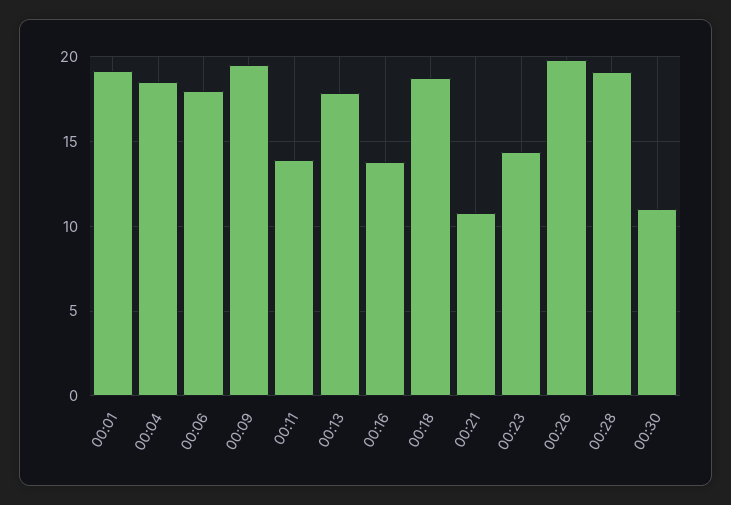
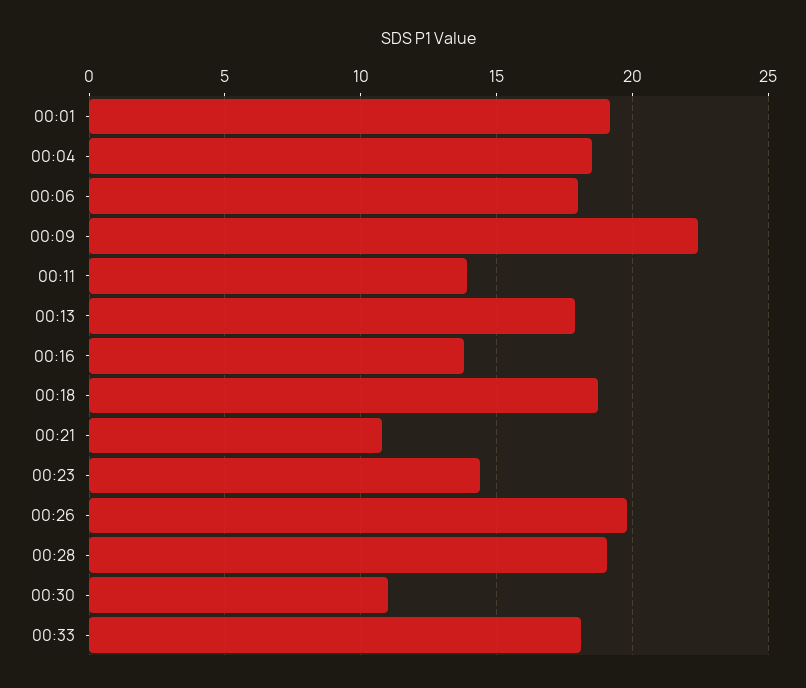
00:09: 19.5 -> 22.5
00:33: none -> 18

